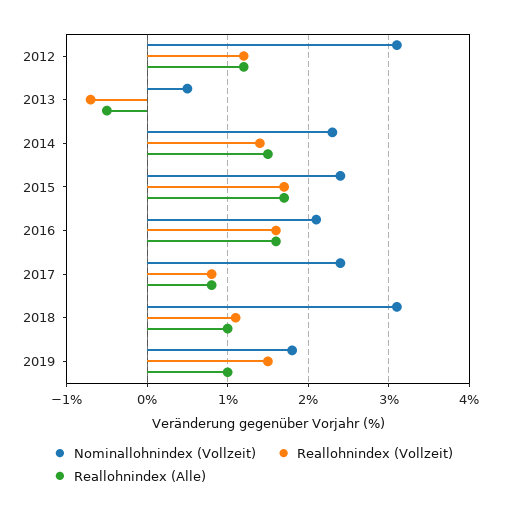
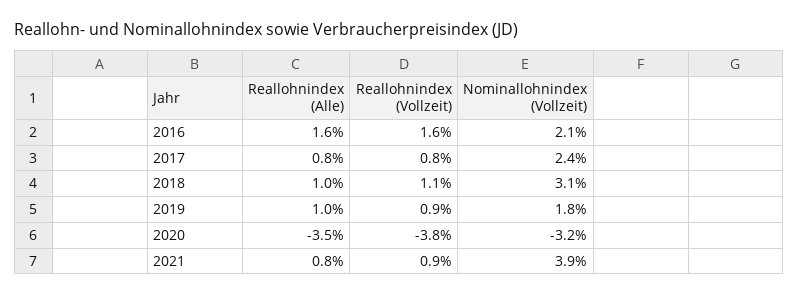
Nominallohnindex (Vollzeit), 2012: 3.1 -> none
Reallohnindex (Vollzeit), 2012: 1.2 -> none
Reallohnindex (Alle), 2012: 1.2 -> none
Nominallohnindex (Vollzeit), 2013: 0.5 -> none
Reallohnindex (Vollzeit), 2013: -0.7 -> none
Reallohnindex (Alle), 2013: -0.5 -> none
Nominallohnindex (Vollzeit), 2014: 2.3 -> none
Reallohnindex (Vollzeit), 2014: 1.4 -> none
Reallohnindex (Alle), 2014: 1.5 -> none
Nominallohnindex (Vollzeit), 2015: 2.4 -> none
Reallohnindex (Vollzeit), 2015: 1.7 -> none
Reallohnindex (Alle), 2015: 1.7 -> none
Reallohnindex (Vollzeit), 2019: 1.5 -> 0.9
Reallohnindex (Alle), 2020: none -> -3.5
Reallohnindex (Vollzeit), 2020: none -> -3.8
Nominallohnindex (Vollzeit), 2020: none -> -3.2
Reallohnindex (Alle), 2021: none -> 0.8
Reallohnindex (Vollzeit), 2021: none -> 0.9
Nominallohnindex (Vollzeit), 2021: none -> 3.9

